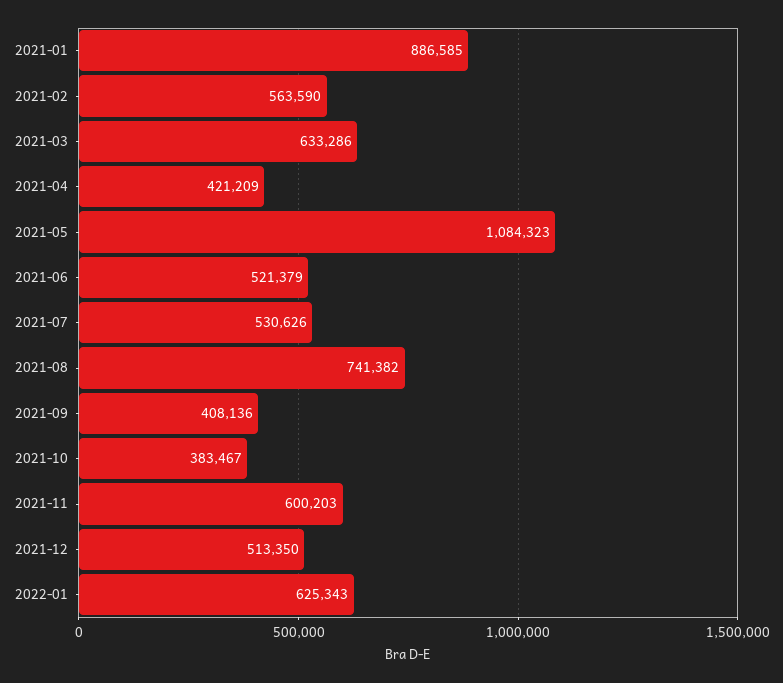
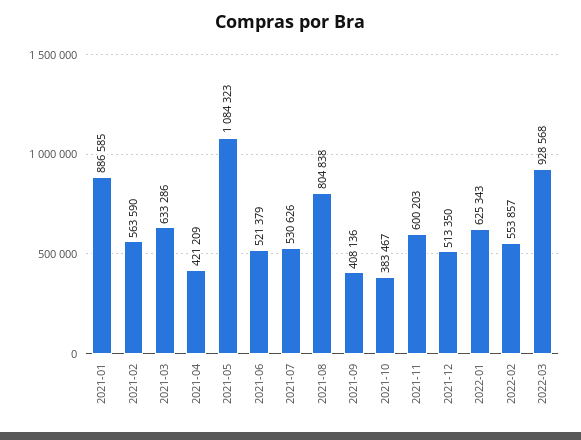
2021-08: 741382 -> 804838
2022-02: none -> 553857
2022-03: none -> 928568

